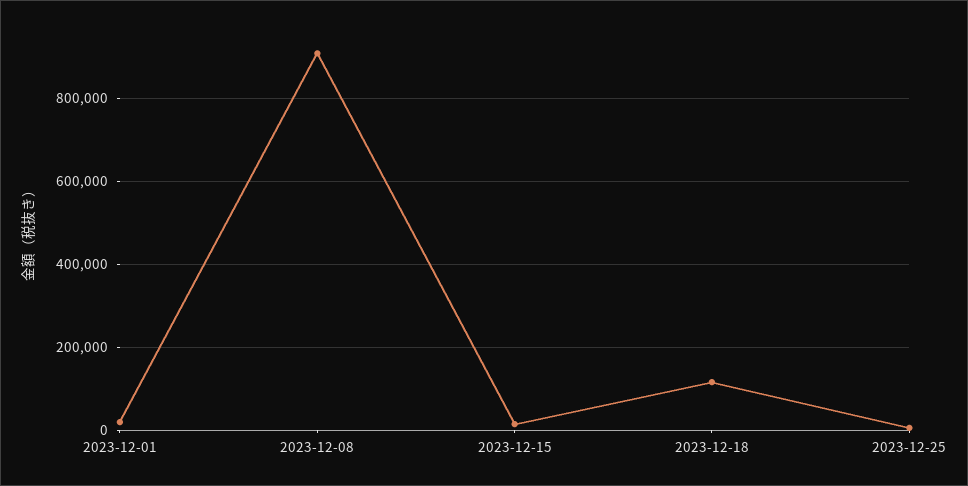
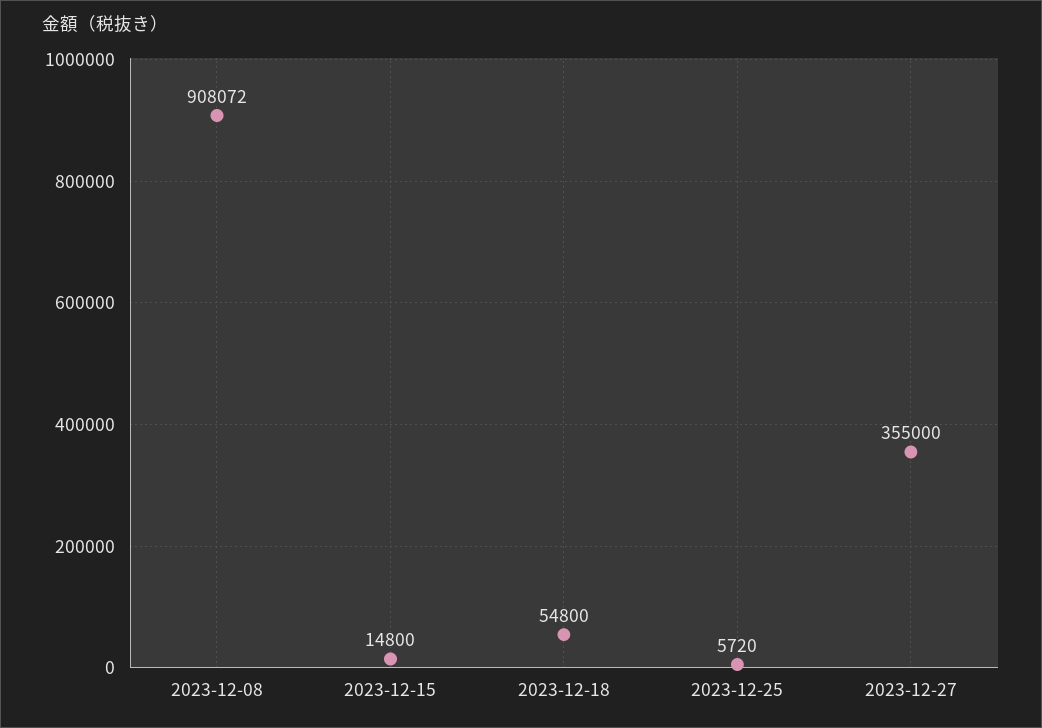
2023-12-01: 20000 -> none
2023-12-18: 120000 -> 54800
2023-12-27: none -> 355000

